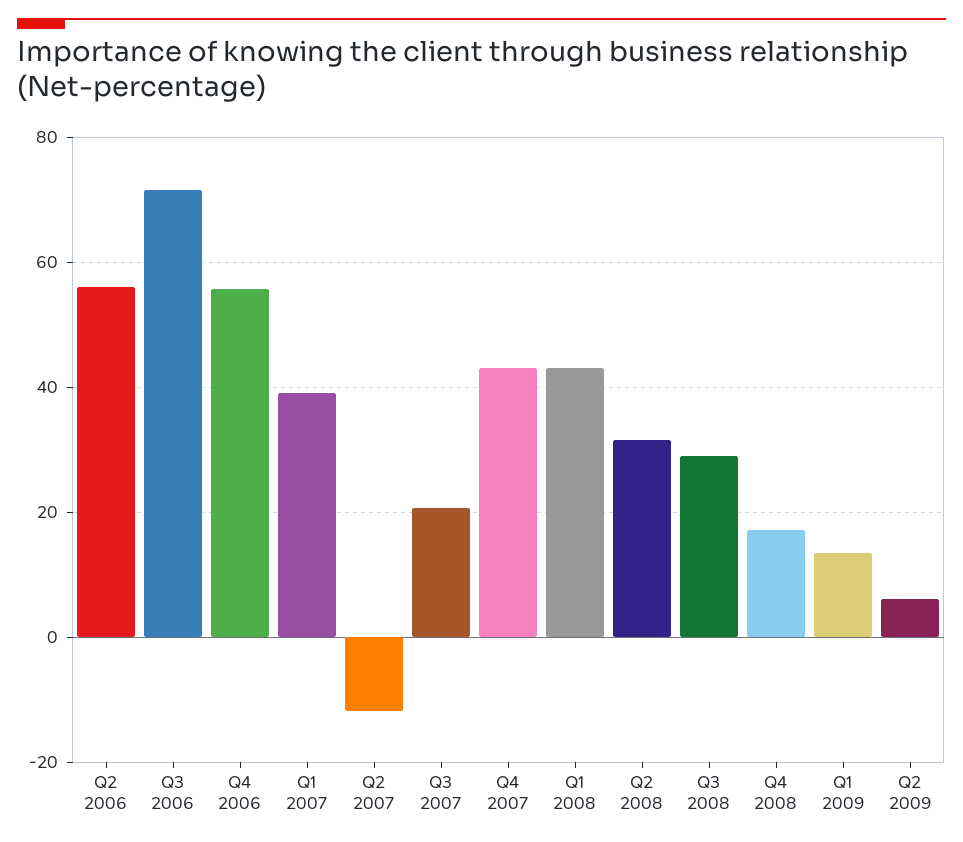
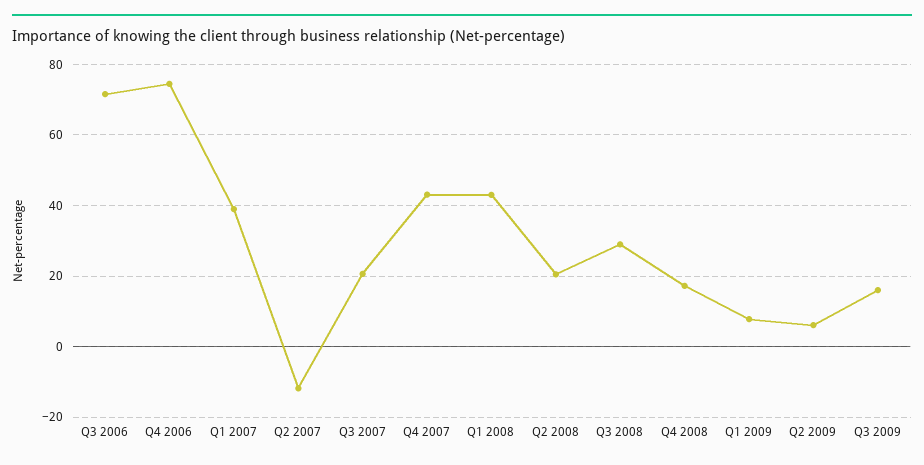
Q2 2006: 56 -> none
Q4 2006: 56 -> 74
Q2 2008: 32 -> 20
Q1 2009: 14 -> 8
Q3 2009: none -> 16

